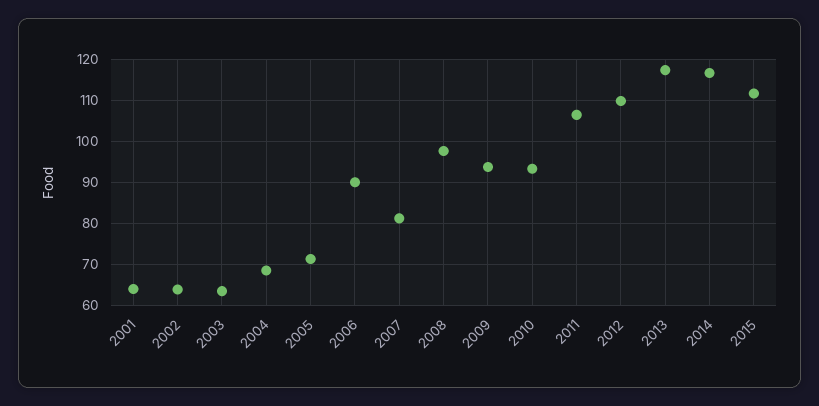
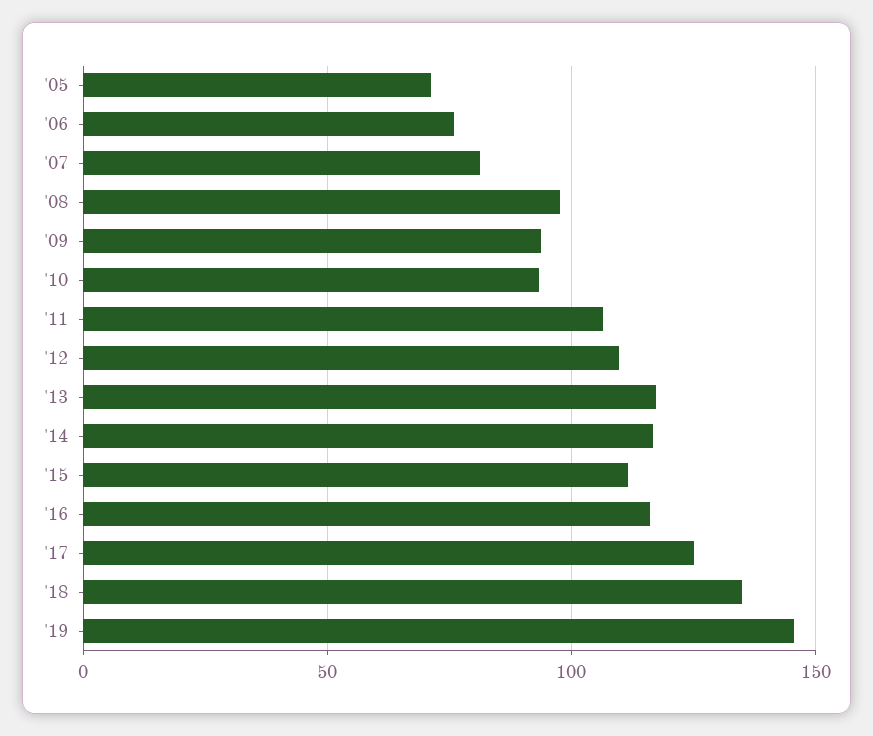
2001: 64 -> none
2002: 64 -> none
2003: 64 -> none
2004: 68 -> none
2006: 90 -> 75
'16: none -> 115
'17: none -> 125
'18: none -> 135
'19: none -> 145

